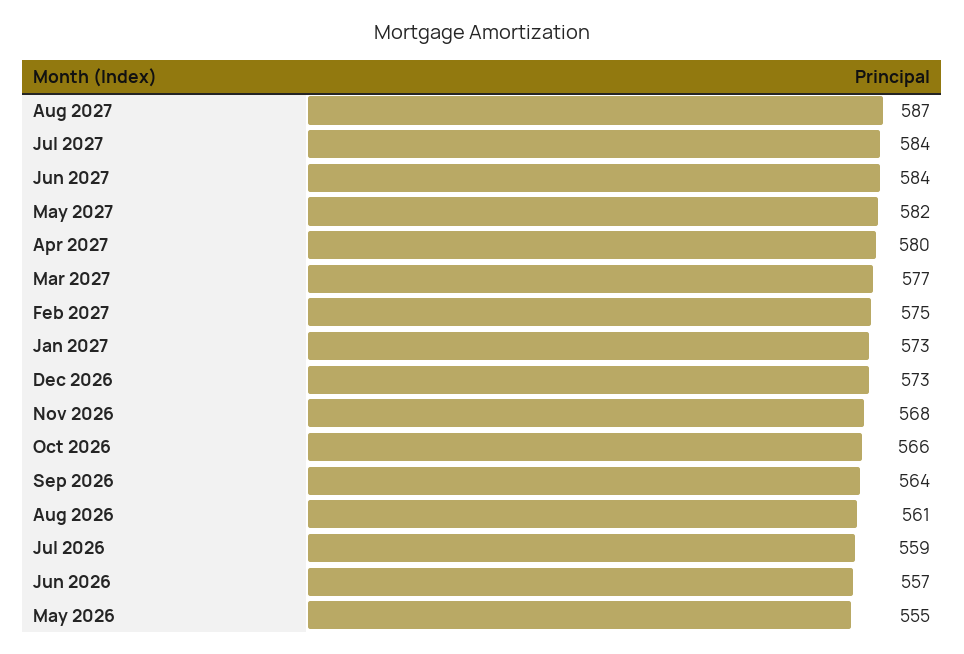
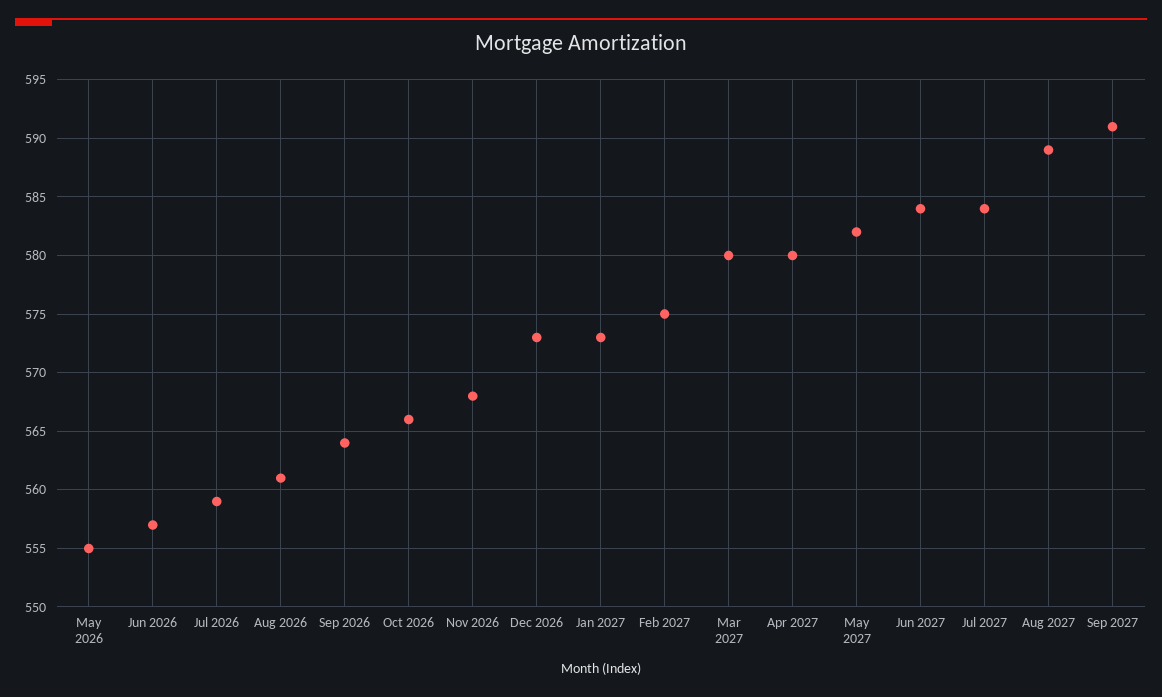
Aug 2027: 587 -> 589
Mar 2027: 577 -> 580
Sep 2027: none -> 591

